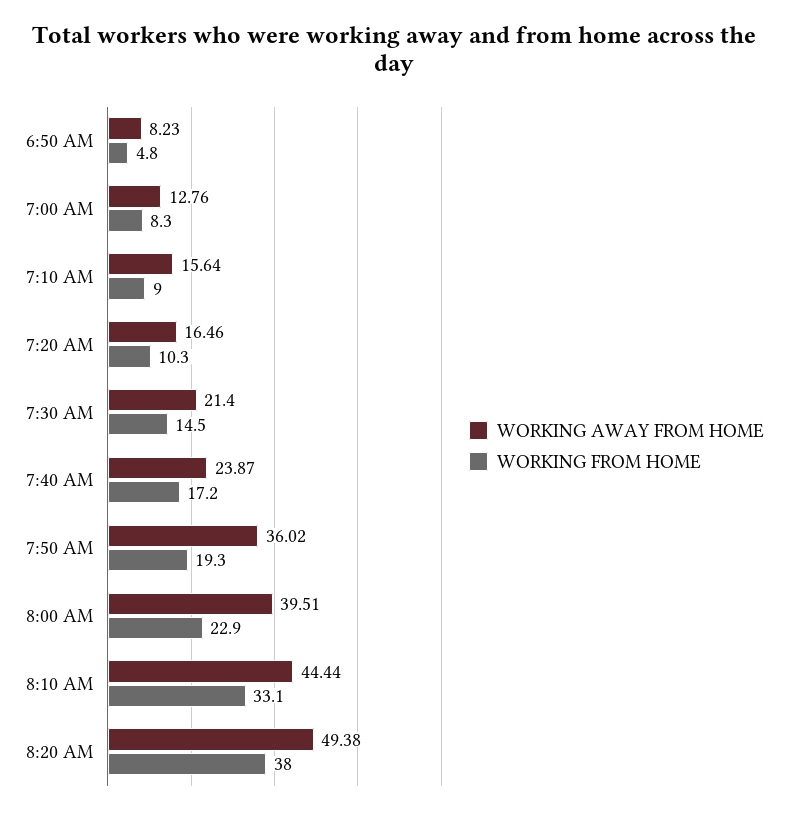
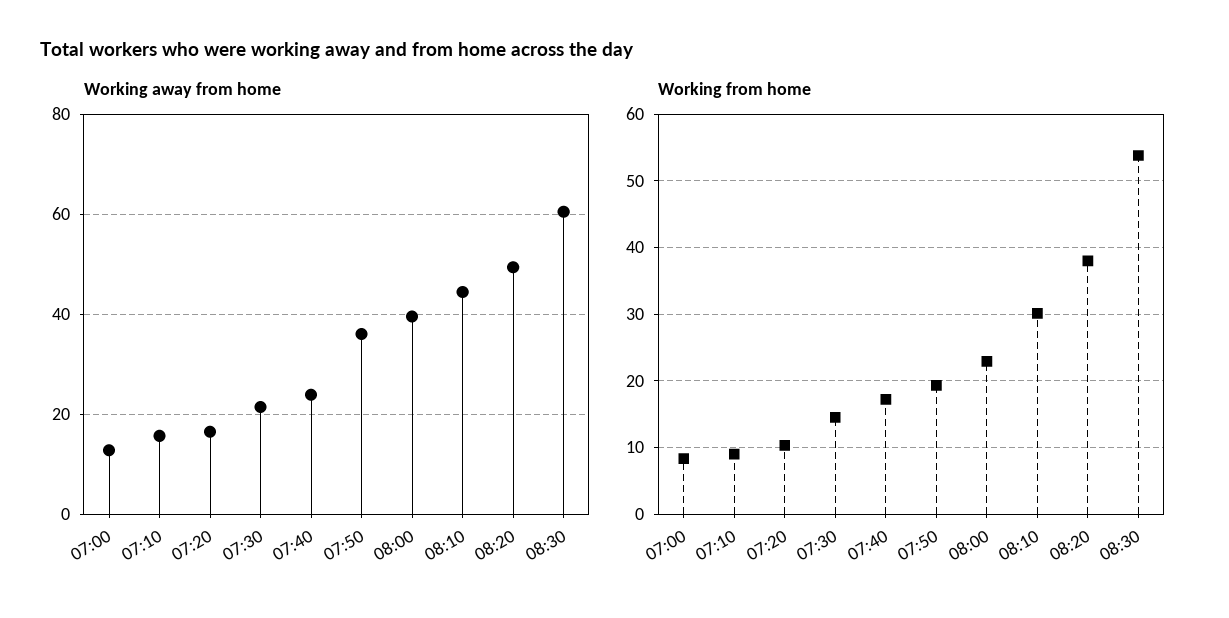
WORKING AWAY FROM HOME, 6:50 AM: 8.23 -> none
WORKING FROM HOME, 6:50 AM: 4.8 -> none
WORKING FROM HOME, 8:10 AM: 33.1 -> 30
WORKING AWAY FROM HOME, 08:30: none -> 60
WORKING FROM HOME, 08:30: none -> 54

